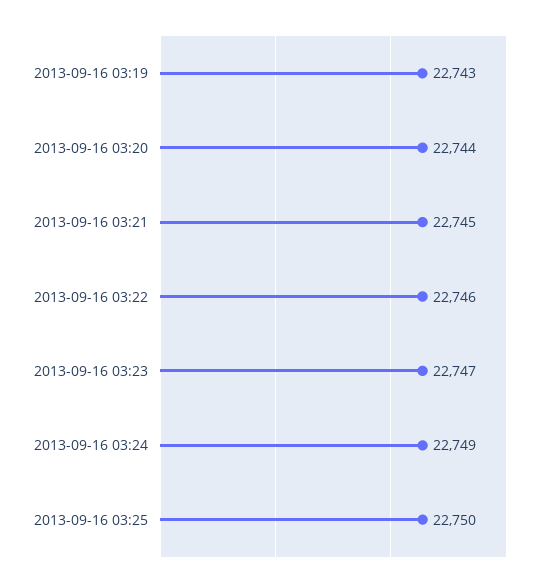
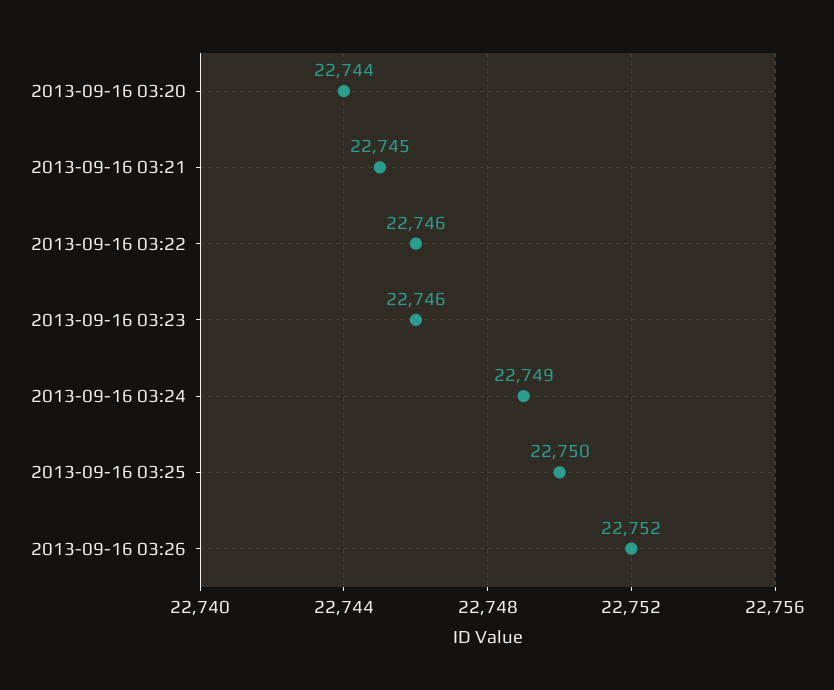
2013-09-16 03:19: 22743 -> none
2013-09-16 03:23: 22747 -> 22746
2013-09-16 03:26: none -> 22752

